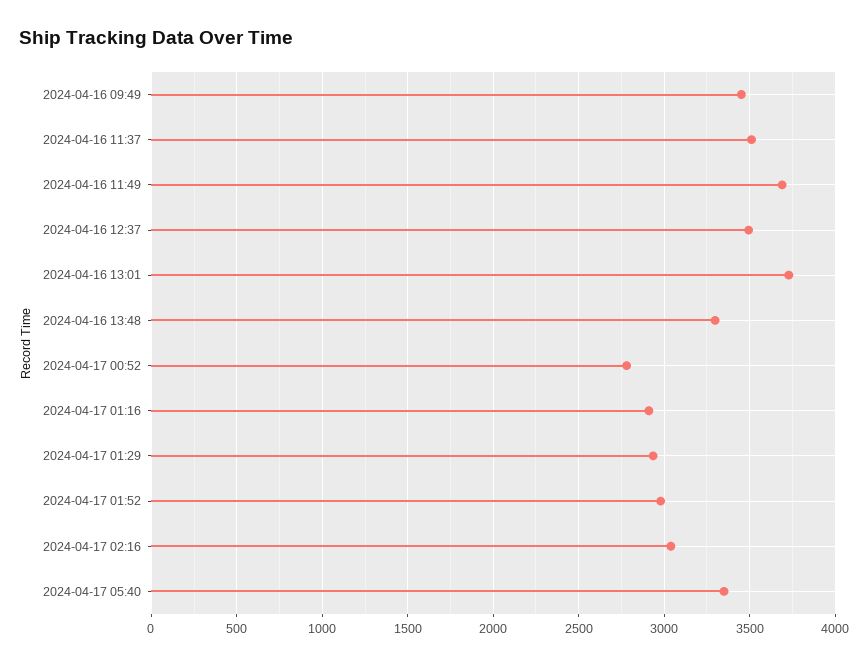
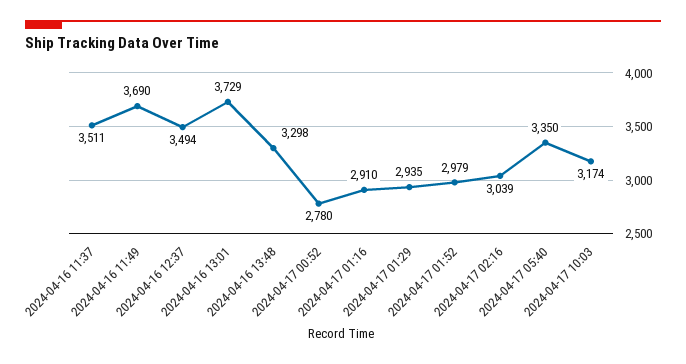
2024-04-16 09:49: 3450 -> none
2024-04-17 10:03: none -> 3174

